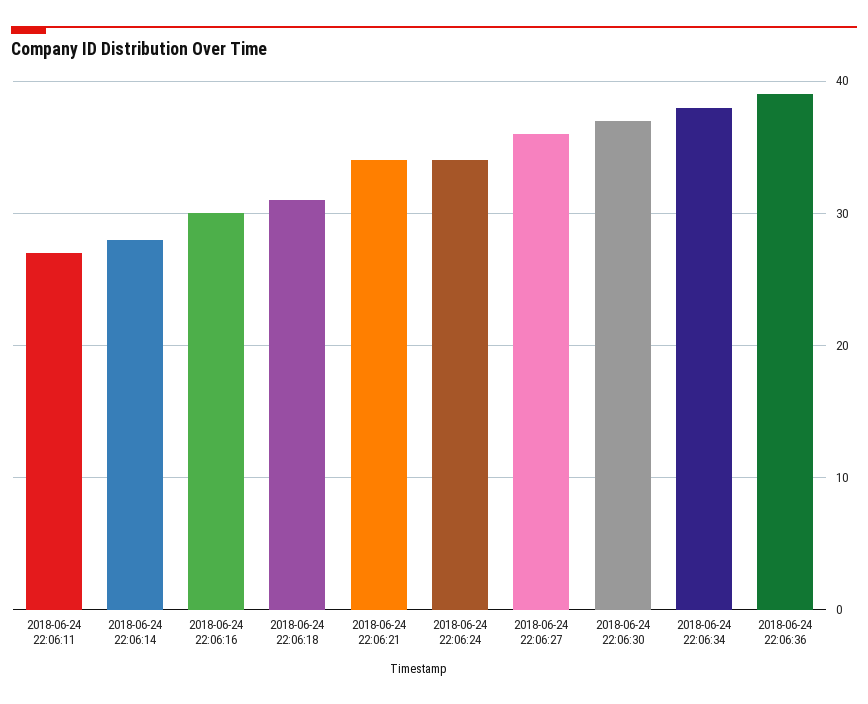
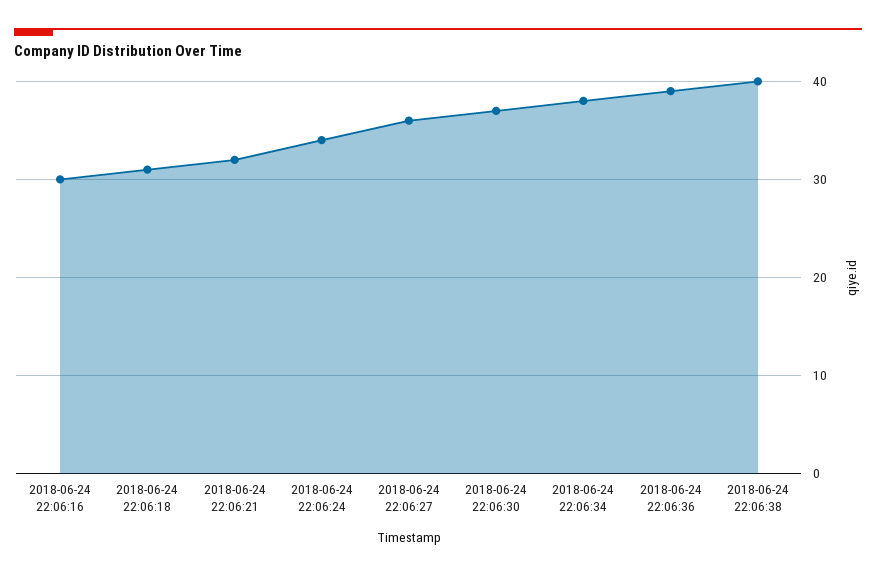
2018-06-24 22:06:11: 27 -> none
2018-06-24 22:06:14: 28 -> none
2018-06-24 22:06:21: 34 -> 32
2018-06-24 22:06:38: none -> 40

